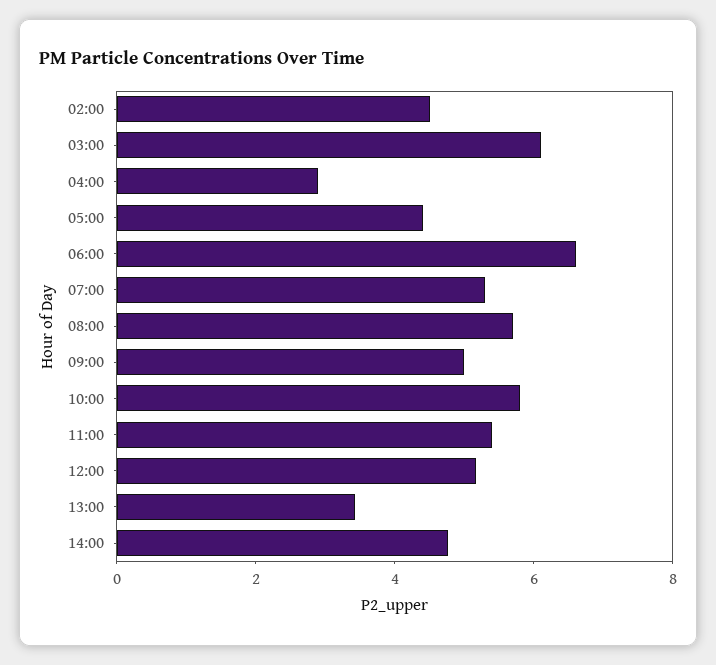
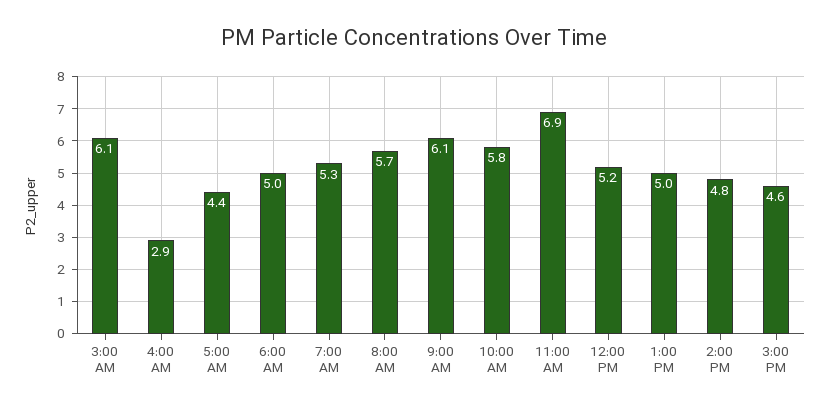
02:00: 4.5 -> none
06:00: 6.5 -> 5
09:00: 5 -> 6.1
11:00: 5.5 -> 6.9
13:00: 3.5 -> 5
3:00 PM: none -> 4.6

